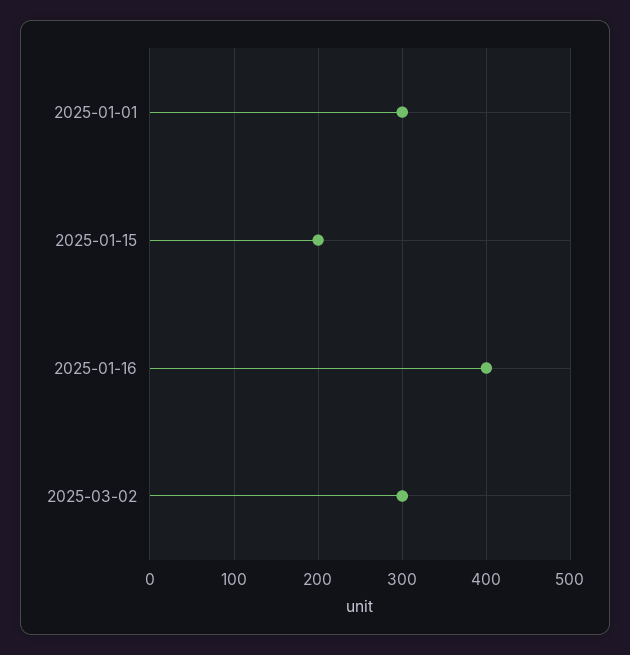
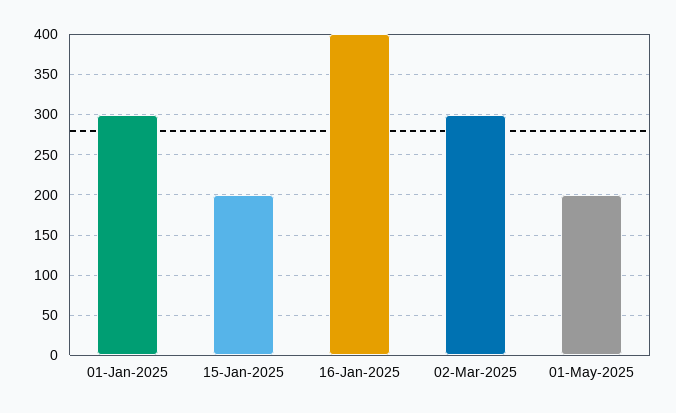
01-May-2025: none -> 200

